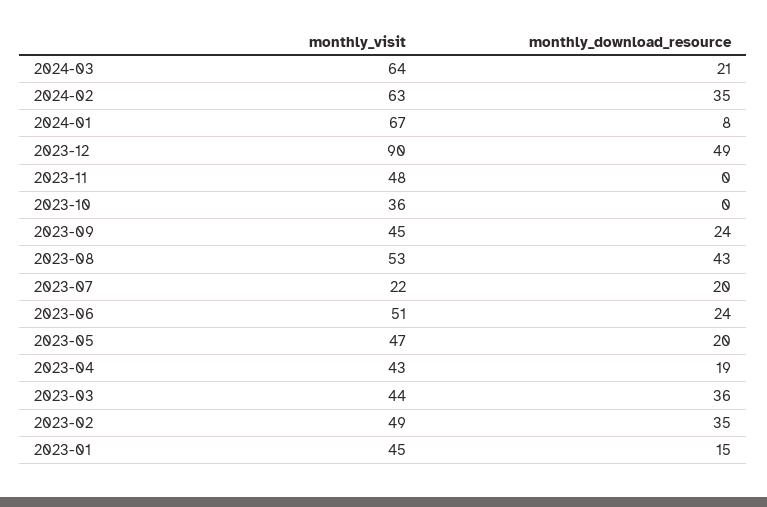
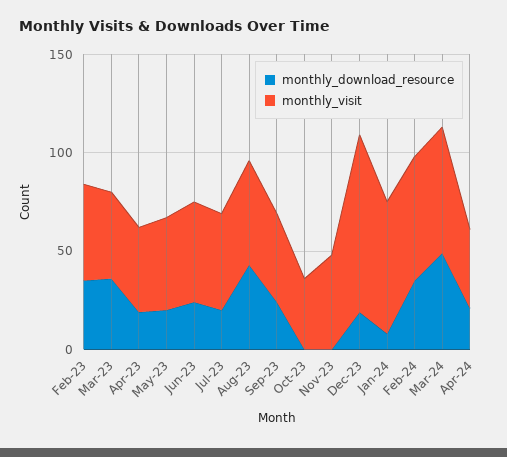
monthly_download_resource, 2024-03: 21 -> 50
monthly_download_resource, 2023-12: 49 -> 20
monthly_visit, 2023-07: 22 -> 50
monthly_visit, 2023-01: 45 -> none
monthly_download_resource, 2023-01: 15 -> none
monthly_download_resource, Apr-24: none -> 20
monthly_visit, Apr-24: none -> 40

